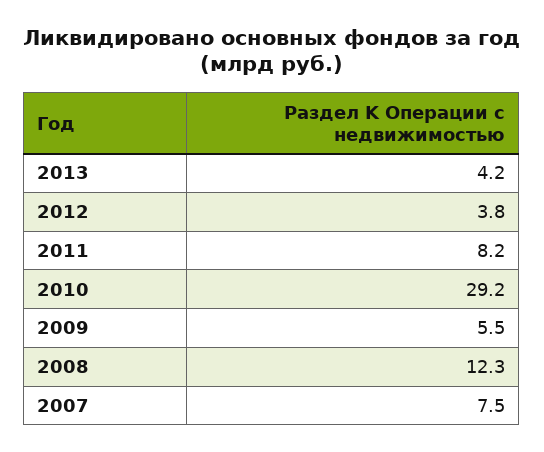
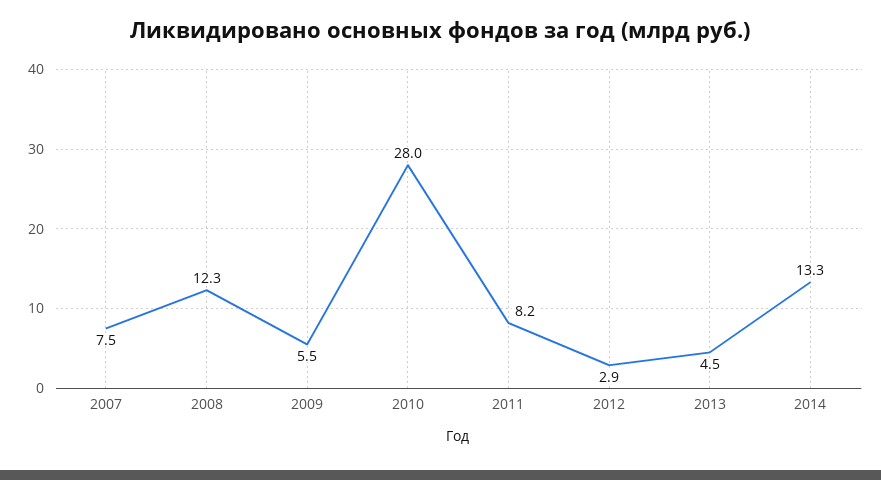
2013: 4.2 -> 4.5
2012: 3.8 -> 2.9
2010: 29.2 -> 28
2014: none -> 13.3

